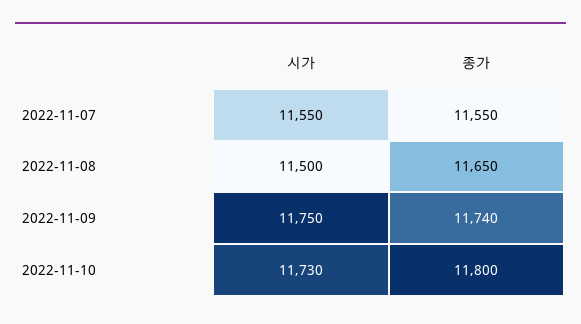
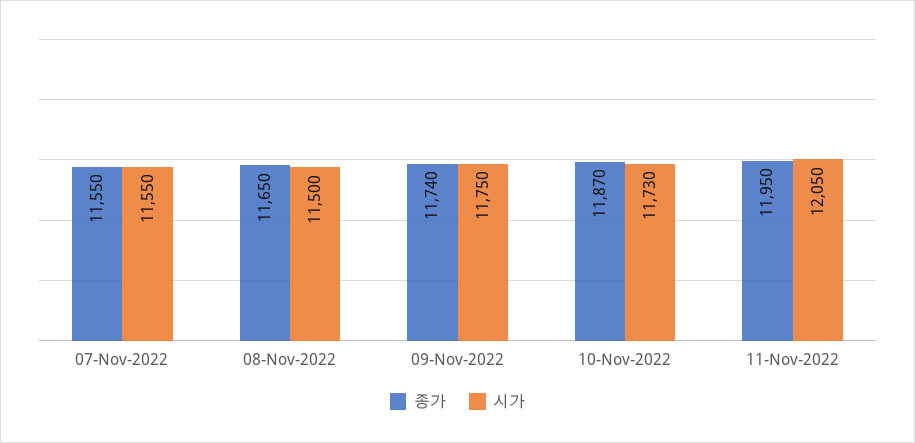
종가, 2022-11-10: 11800 -> 11870
종가, 11-Nov-2022: none -> 11950
시가, 11-Nov-2022: none -> 12050

